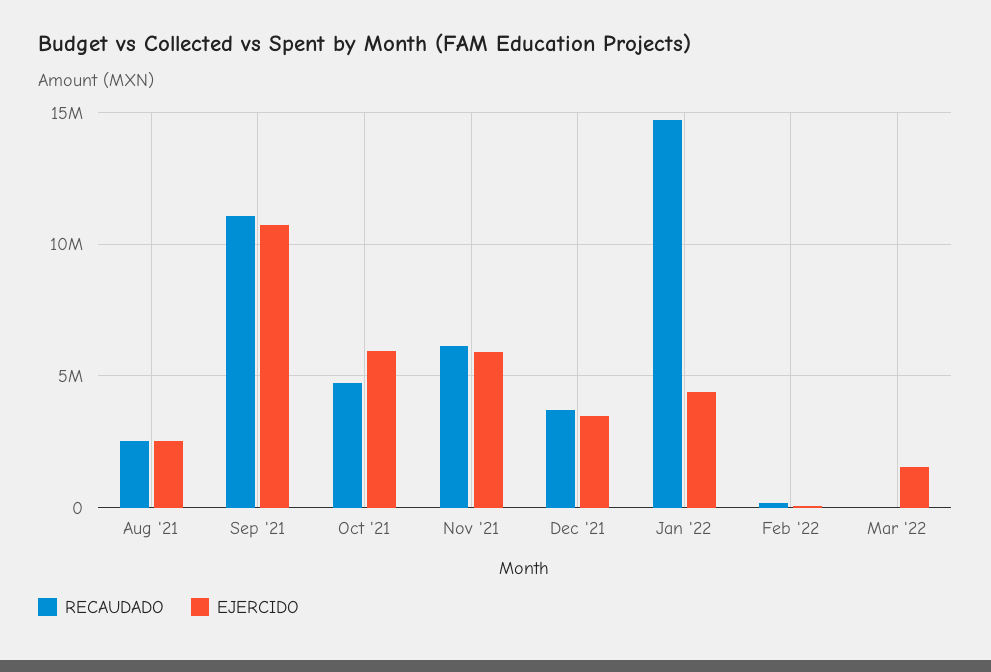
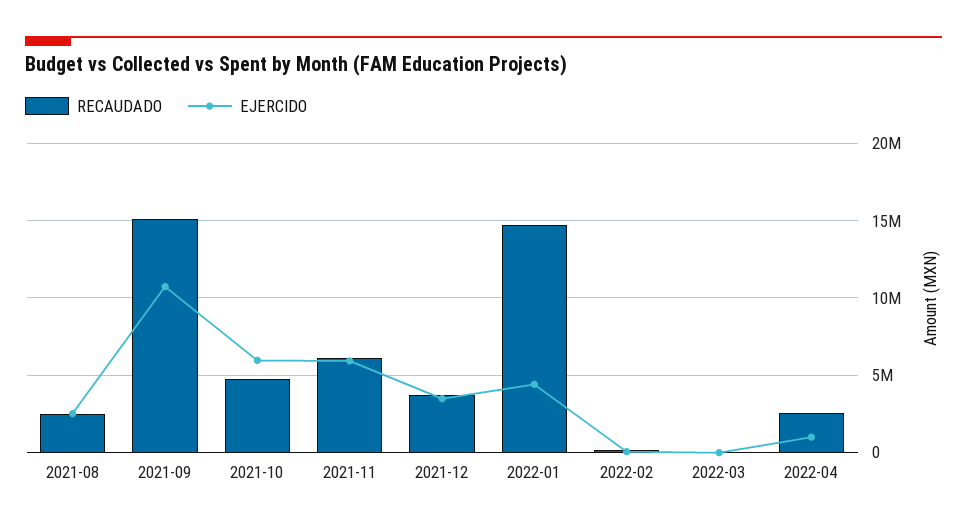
RECAUDADO, Sep '21: 11000000 -> 15000000
EJERCIDO, Mar '22: 1500000 -> 0
RECAUDADO, 2022-04: none -> 2500000
EJERCIDO, 2022-04: none -> 1000000

